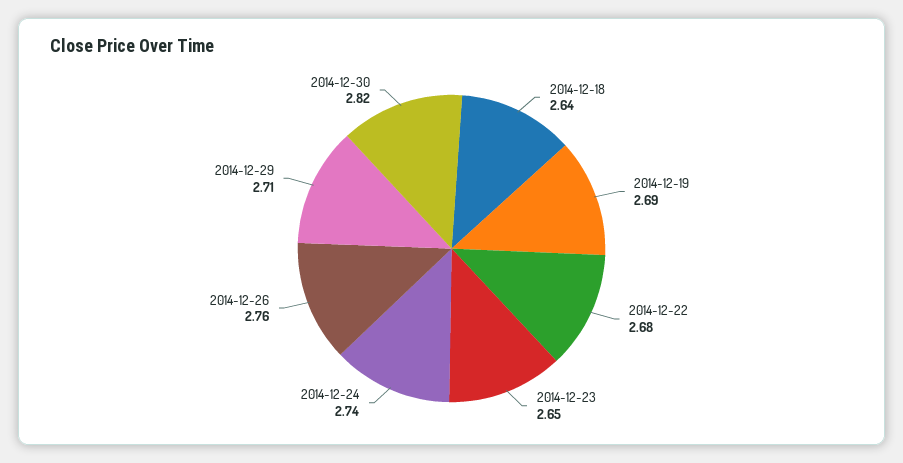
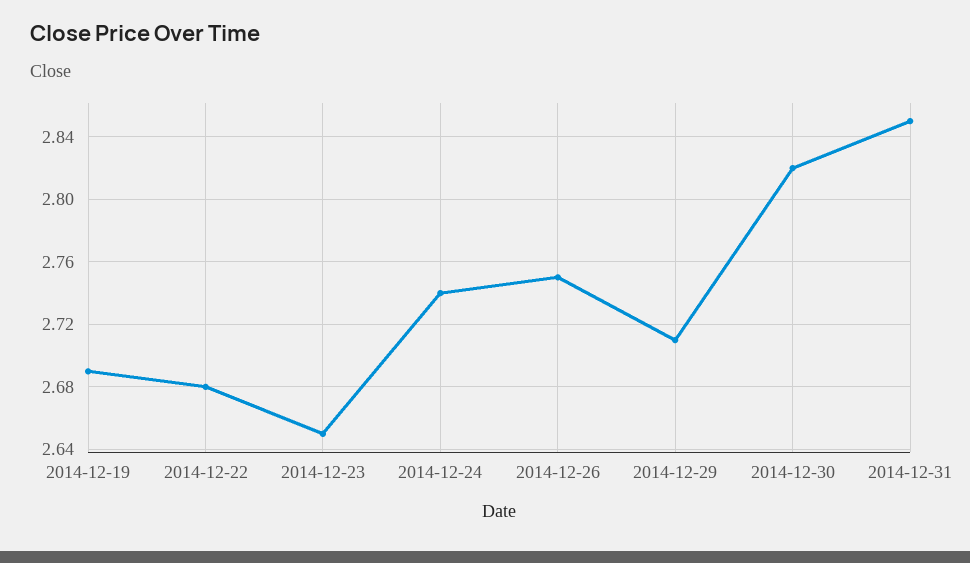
2014-12-18: 2.64 -> none
2014-12-26: 2.76 -> 2.75
2014-12-31: none -> 2.85

